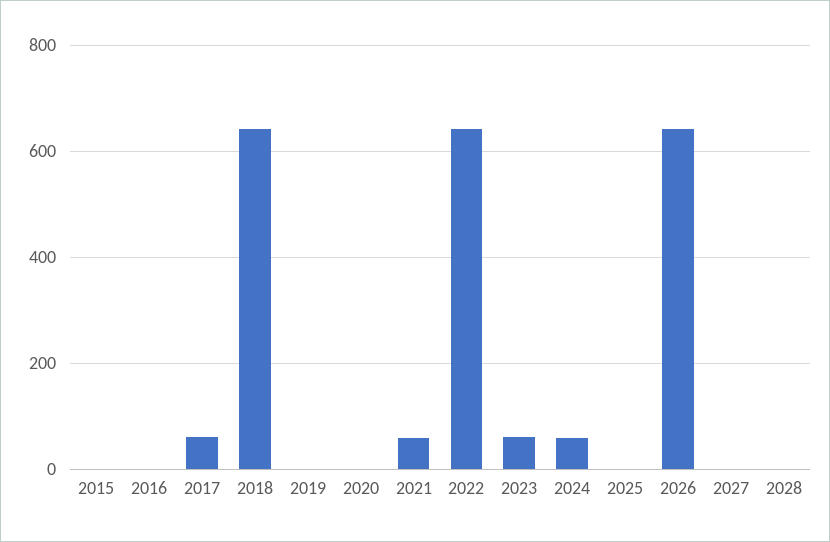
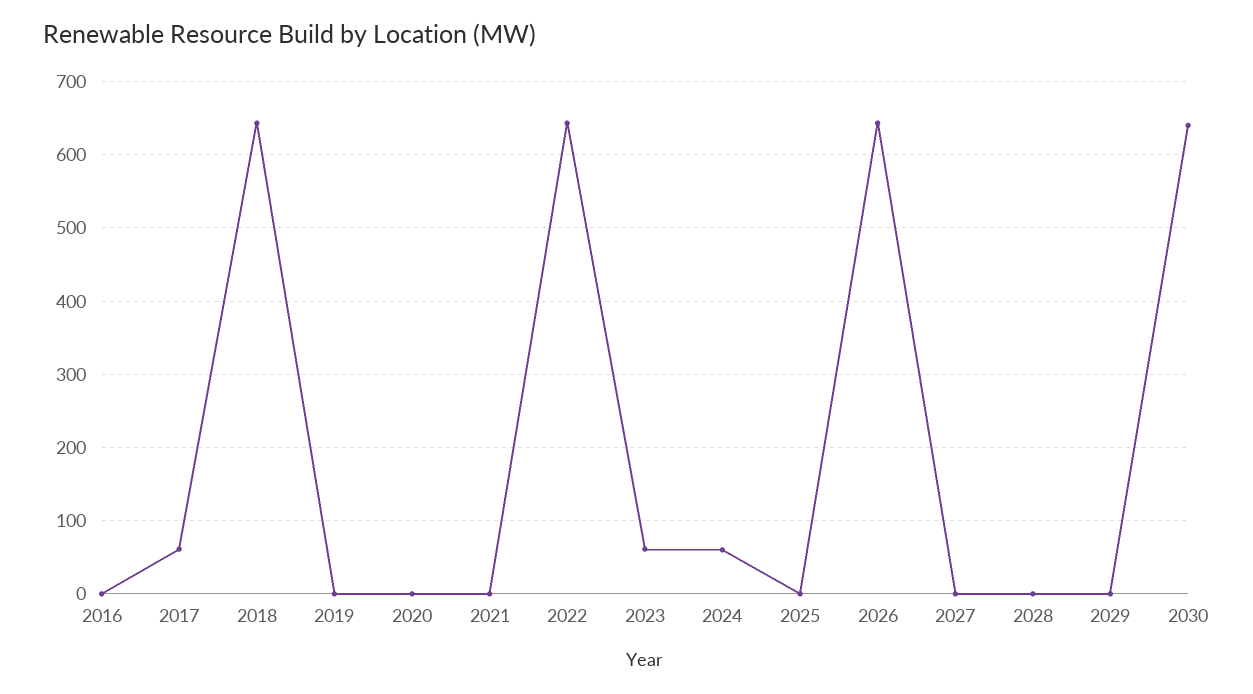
2015: 0 -> none
2021: 60 -> 0
2029: none -> 0
2030: none -> 640

